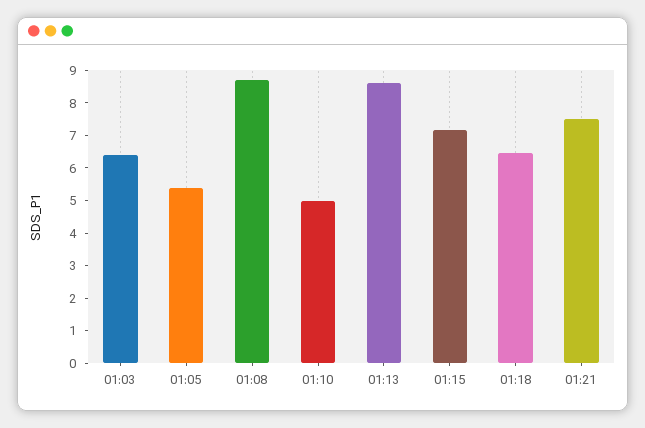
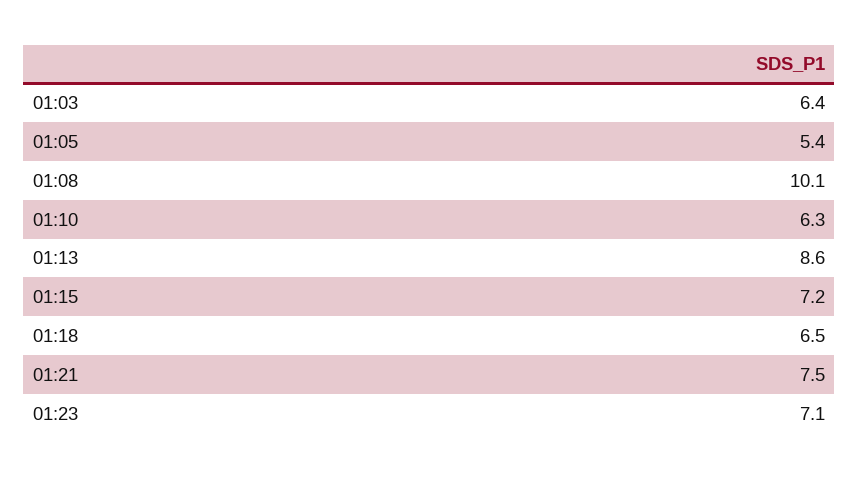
01:08: 8.75 -> 10.1
01:10: 5 -> 6.3
01:23: none -> 7.1

